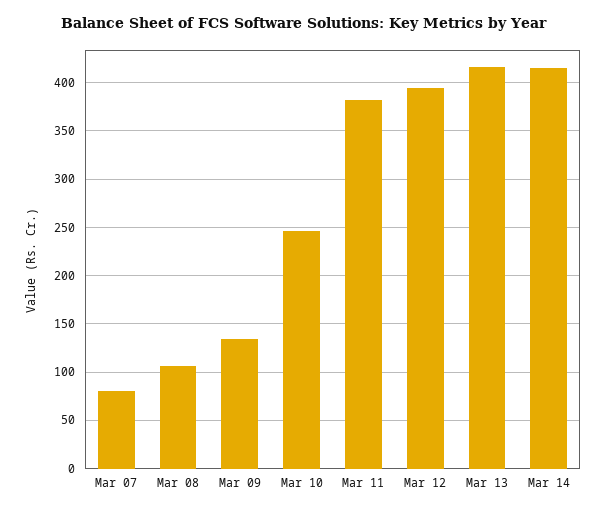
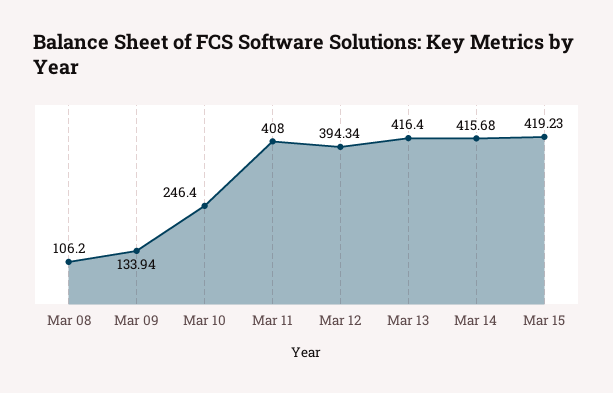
Mar 07: 80 -> none
Mar 11: 380 -> 408
Mar 15: none -> 419.23

